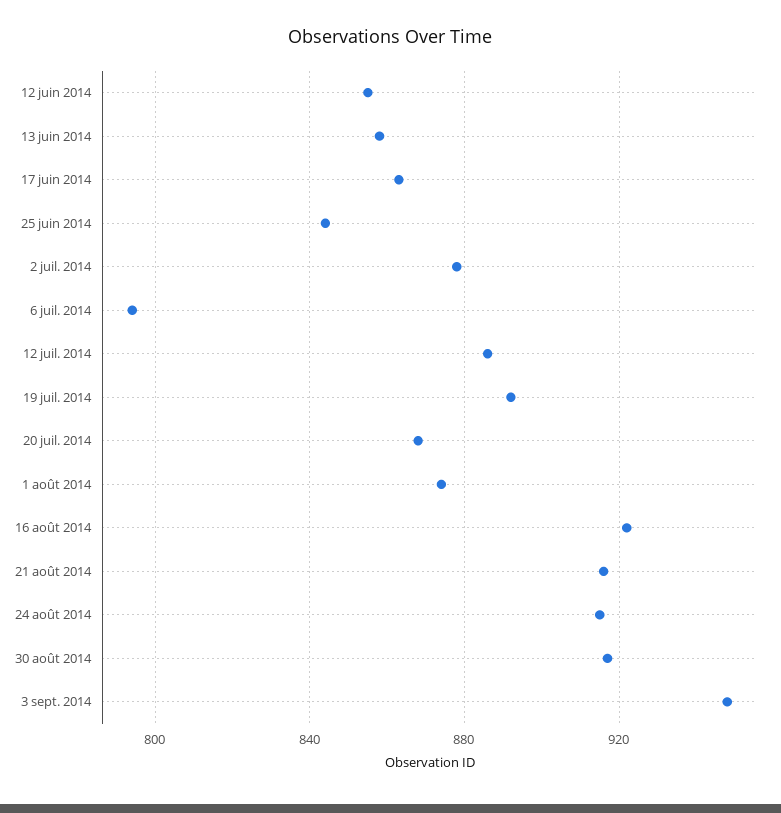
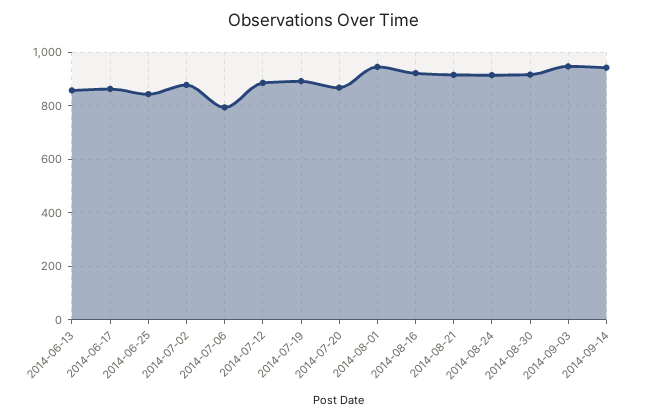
12 juin 2014: 855 -> none
1 août 2014: 875 -> 950
2014-09-14: none -> 950

